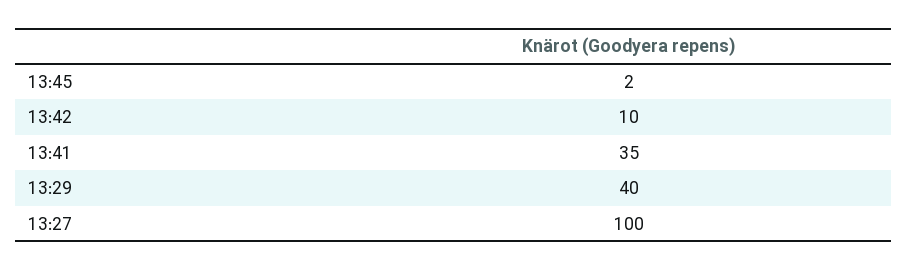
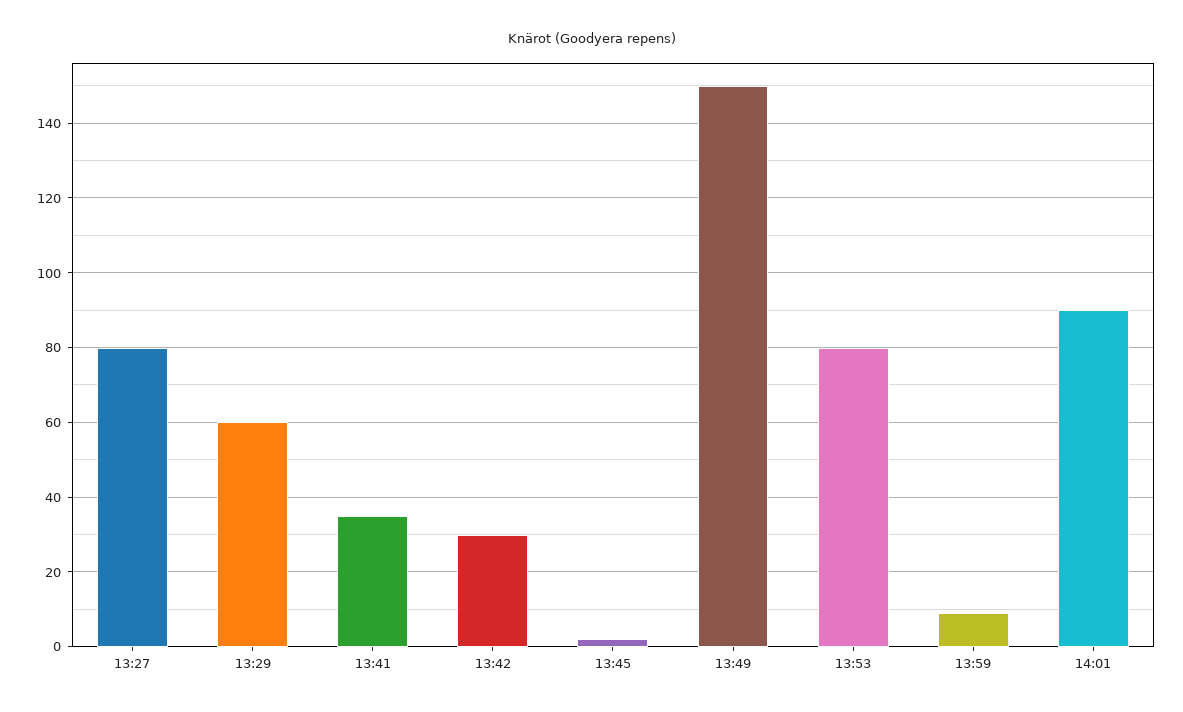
13:42: 10 -> 30
13:29: 40 -> 60
13:27: 100 -> 80
13:49: none -> 150
13:53: none -> 80
13:59: none -> 10
14:01: none -> 90

